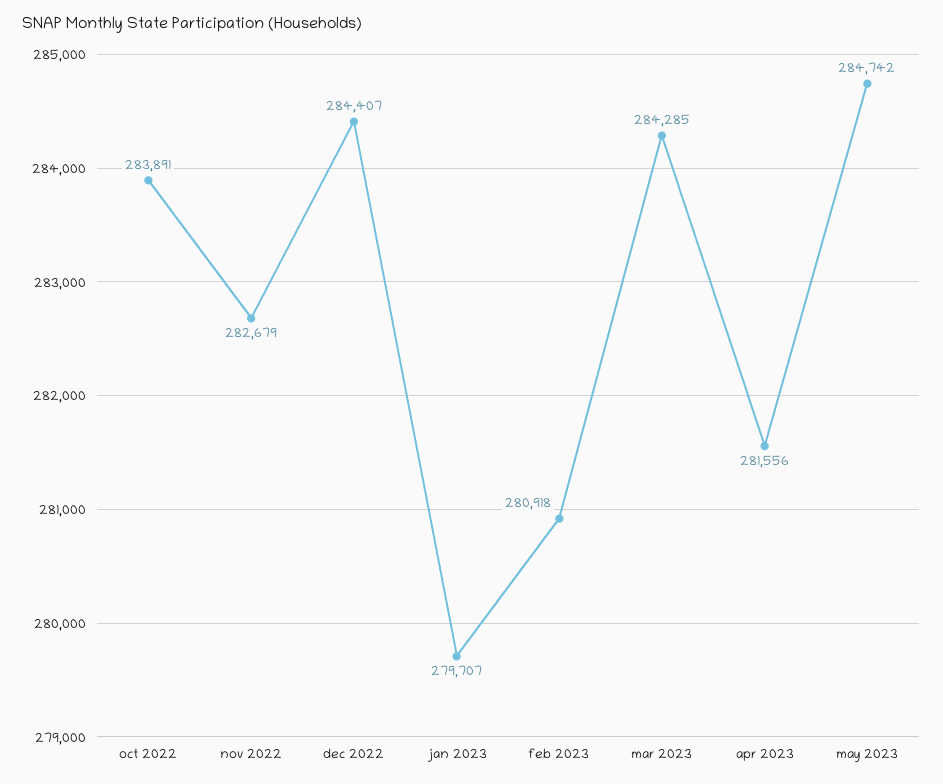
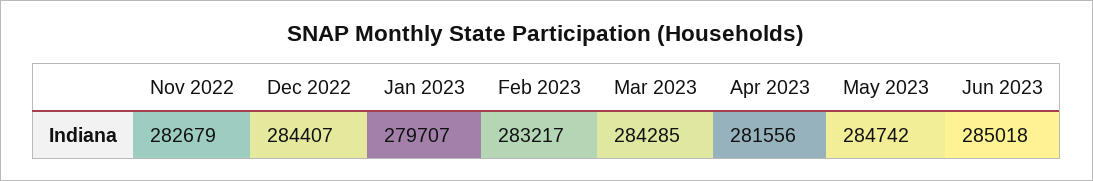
oct 2022: 283891 -> none
feb 2023: 280918 -> 283217
Jun 2023: none -> 285018

